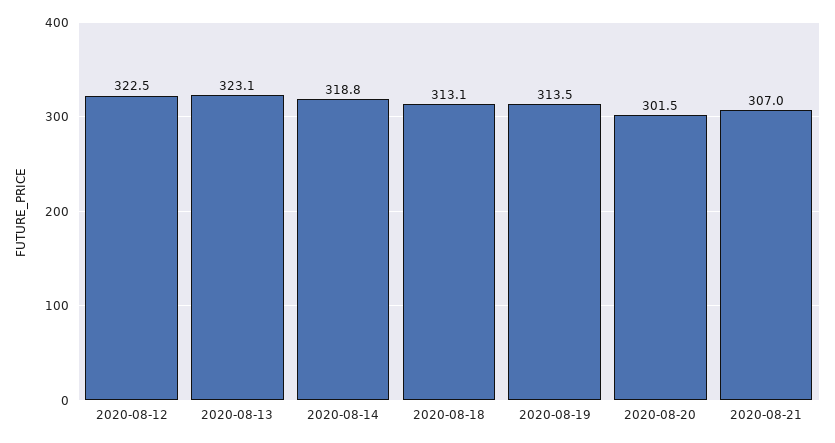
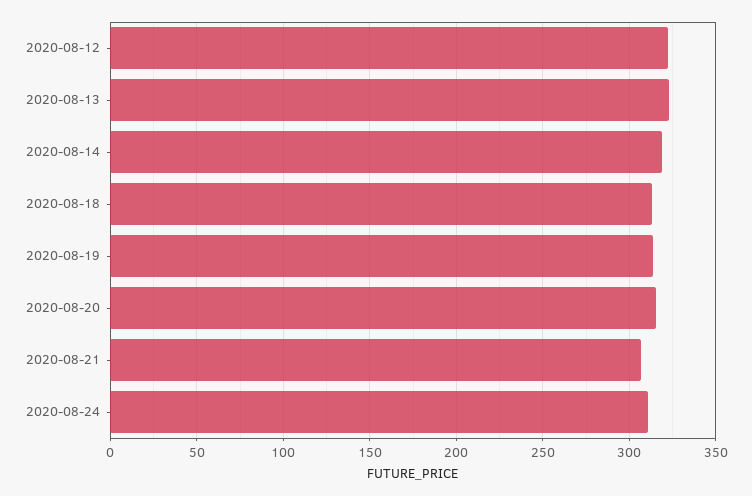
2020-08-20: 301.5 -> 315
2020-08-24: none -> 310

